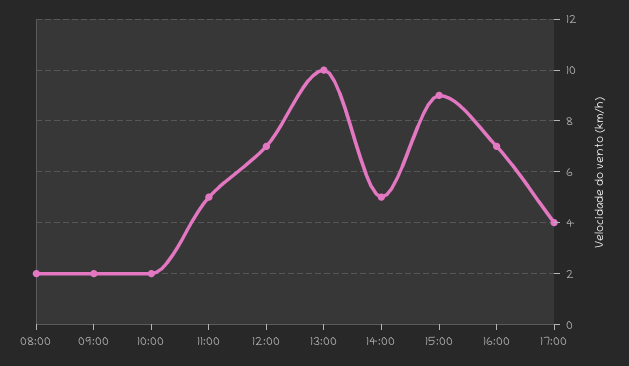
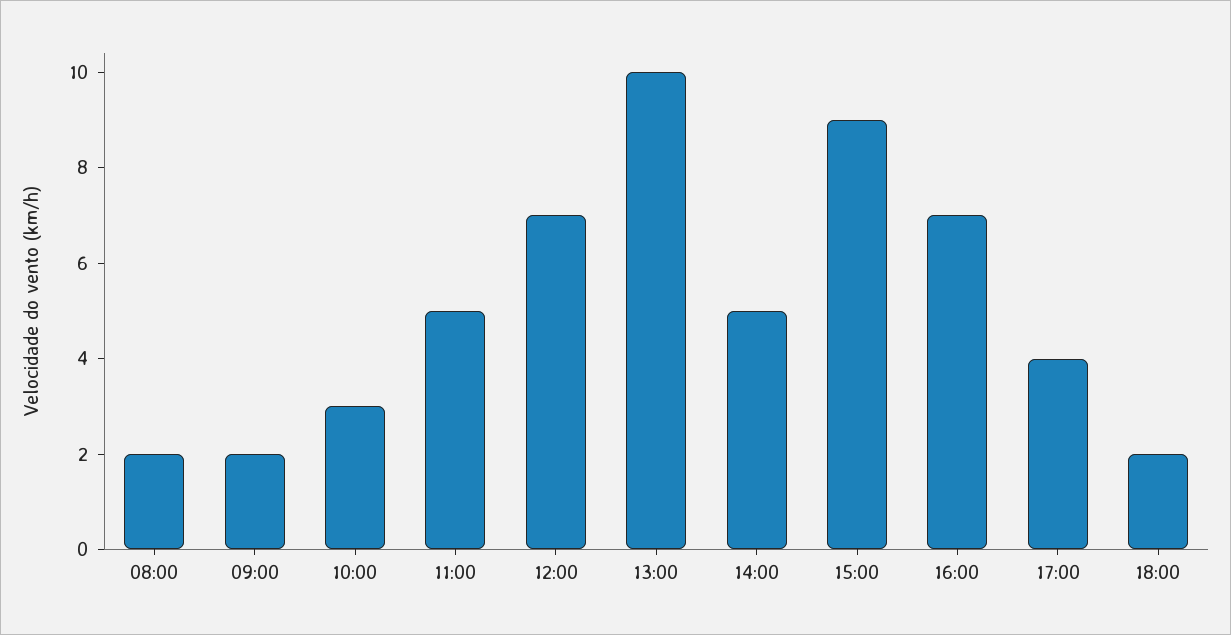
10:00: 2 -> 3
18:00: none -> 2

